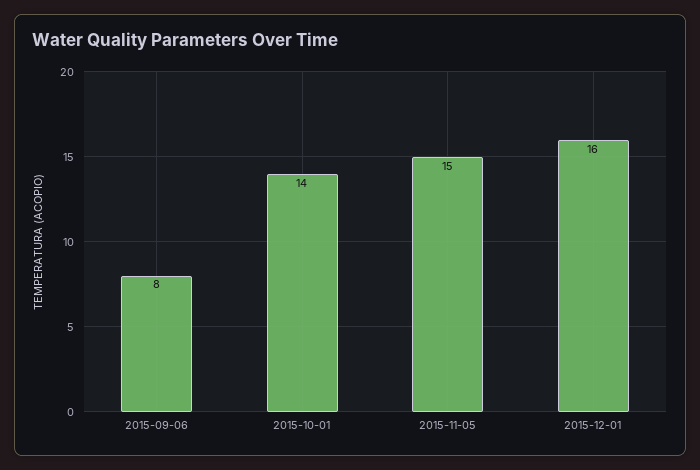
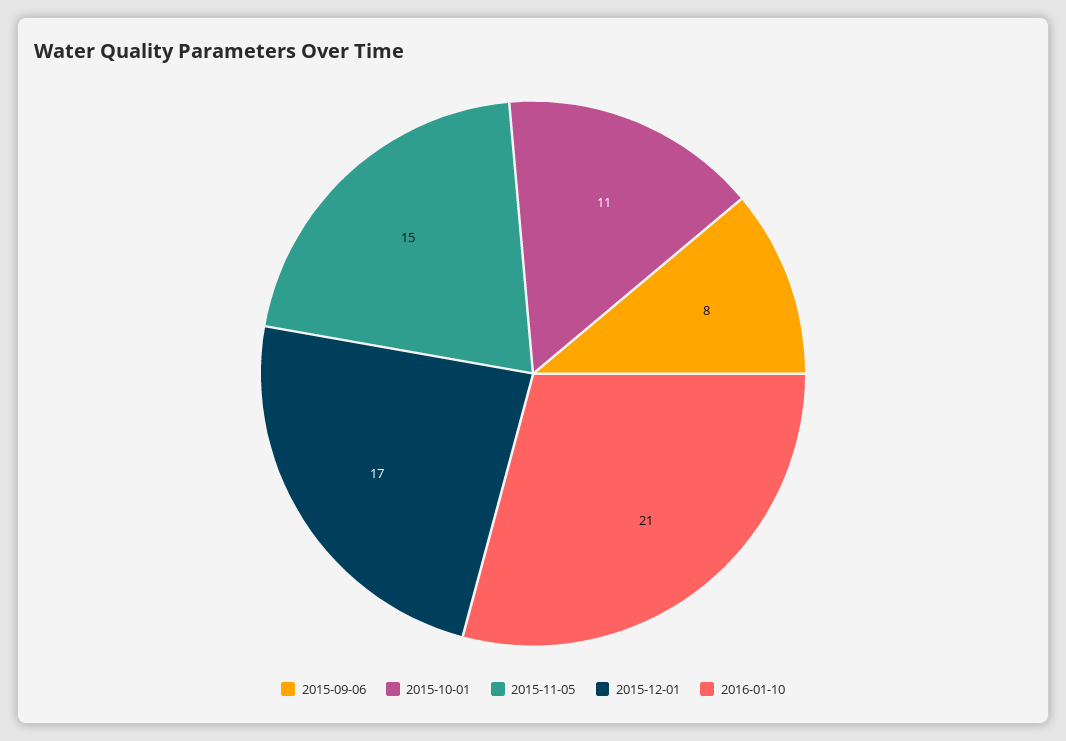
2015-10-01: 14 -> 11
2015-12-01: 16 -> 17
2016-01-10: none -> 21

